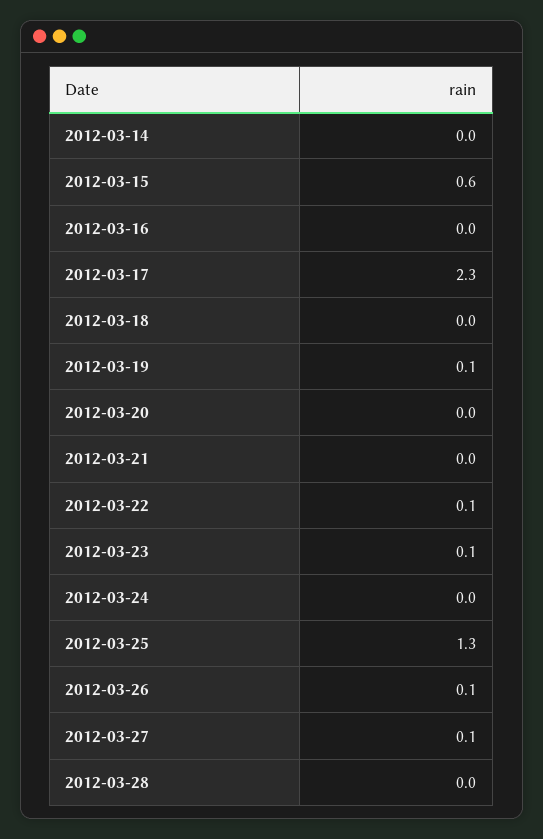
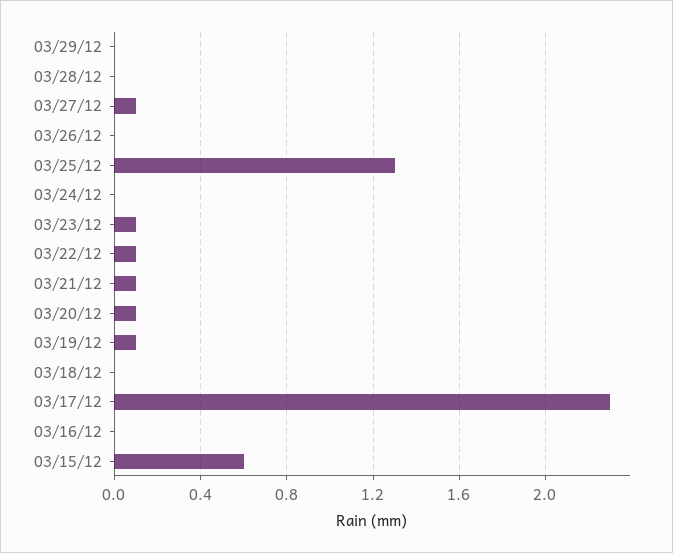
2012-03-14: 0 -> none
2012-03-20: 0 -> 0.1
2012-03-21: 0 -> 0.1
2012-03-26: 0.1 -> 0
03/29/12: none -> 0

